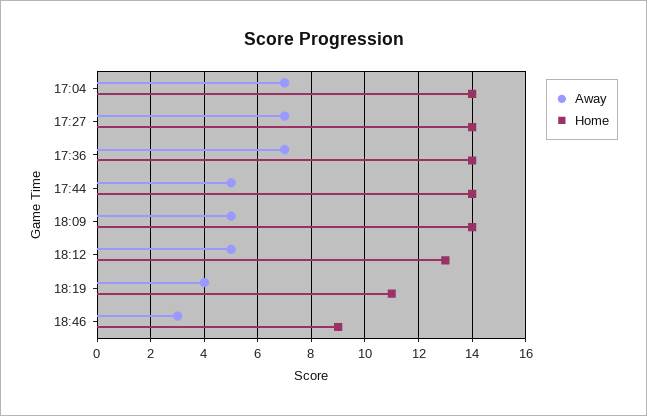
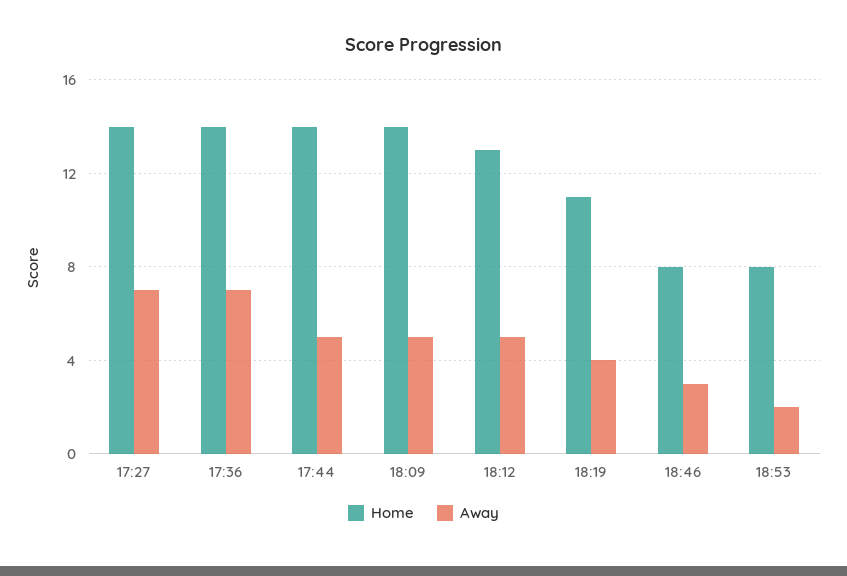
Away, 17:04: 7 -> none
Home, 17:04: 14 -> none
Home, 18:46: 9 -> 8
Home, 18:53: none -> 8
Away, 18:53: none -> 2

